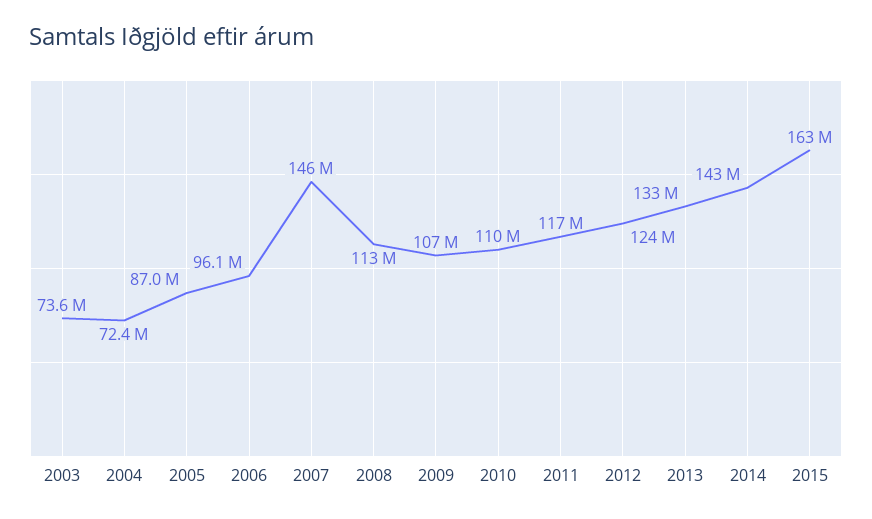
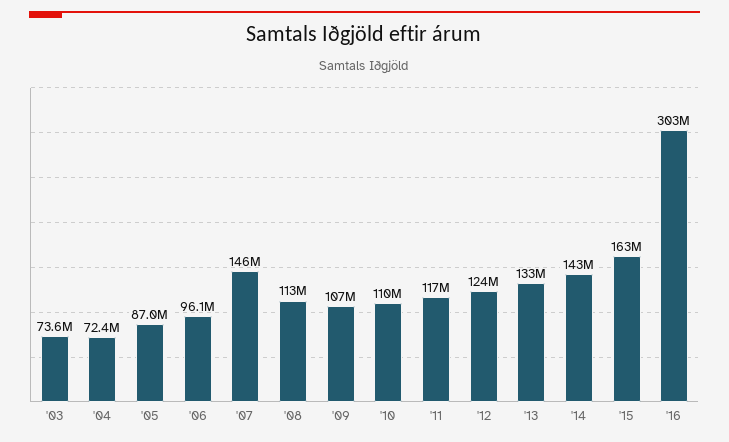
'16: none -> 303000000

